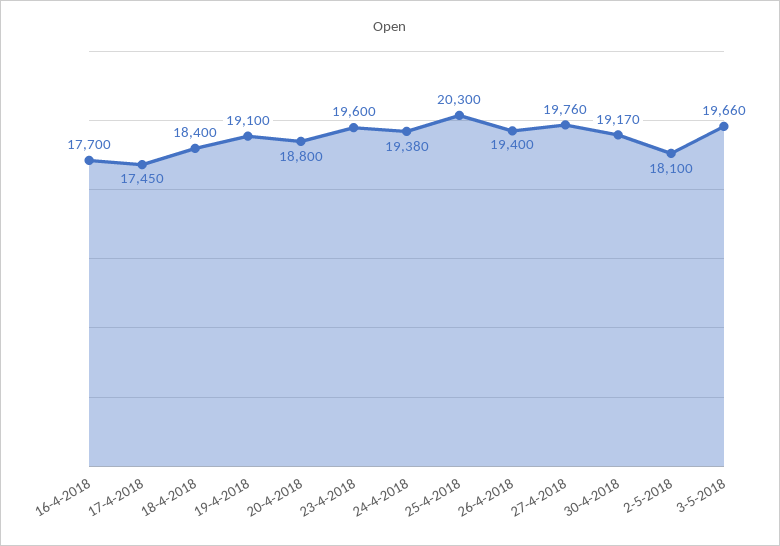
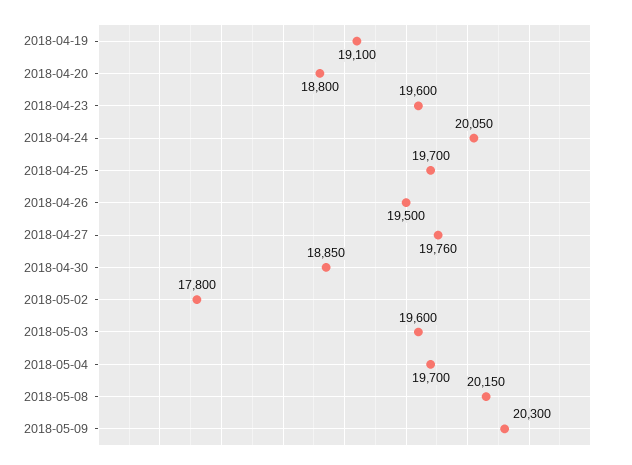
16-4-2018: 17700 -> none
17-4-2018: 17450 -> none
18-4-2018: 18400 -> none
24-4-2018: 19380 -> 20050
25-4-2018: 20300 -> 19700
26-4-2018: 19400 -> 19500
30-4-2018: 19170 -> 18850
2-5-2018: 18100 -> 17800
3-5-2018: 19660 -> 19600
2018-05-04: none -> 19700
2018-05-08: none -> 20150
2018-05-09: none -> 20300

